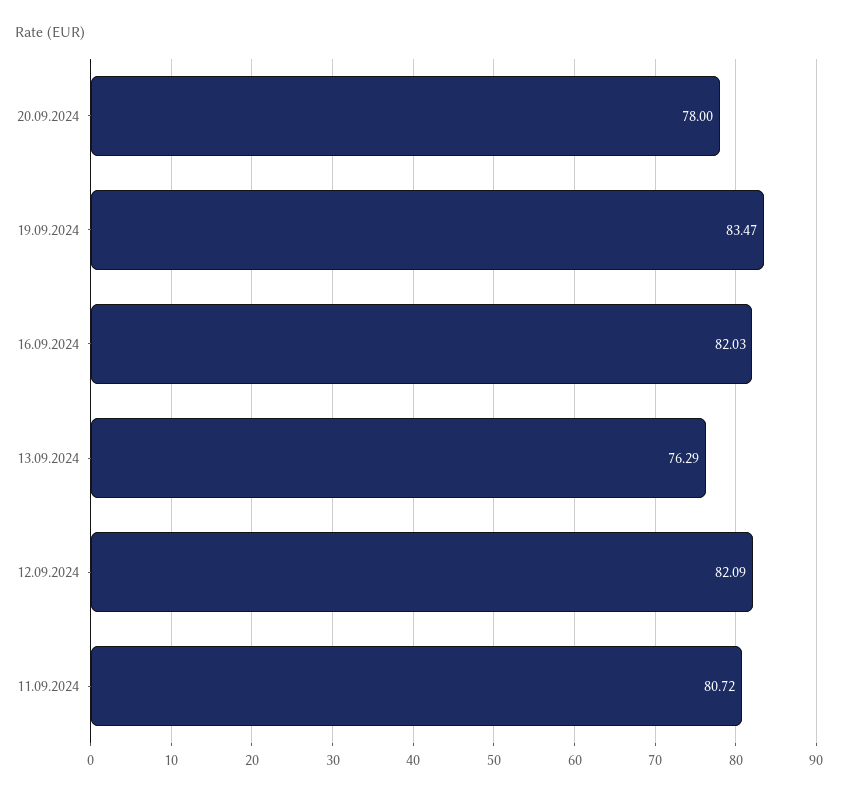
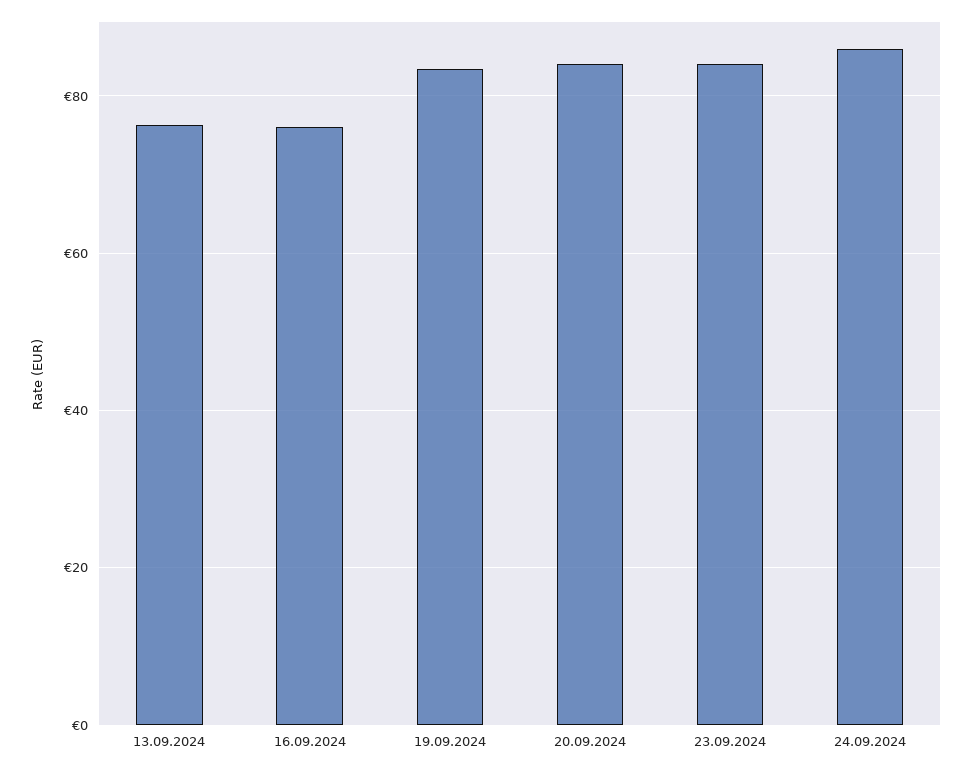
20.09.2024: 78 -> 84
16.09.2024: 82.03 -> 76
12.09.2024: 82.09 -> none
11.09.2024: 80.72 -> none
23.09.2024: none -> 84
24.09.2024: none -> 86

